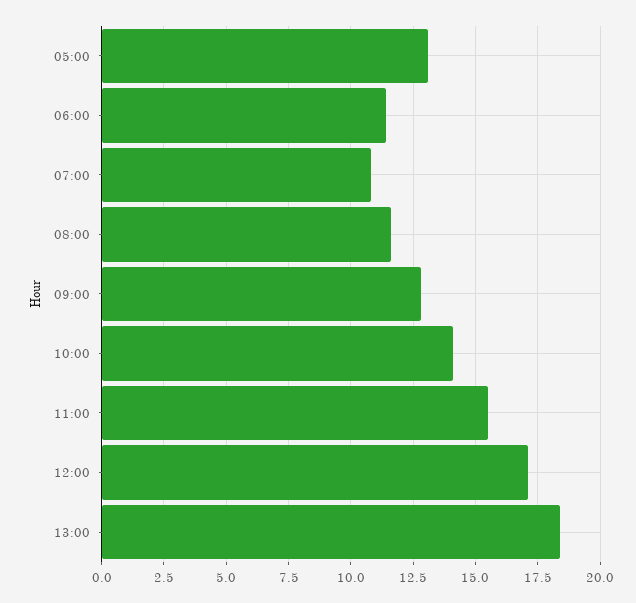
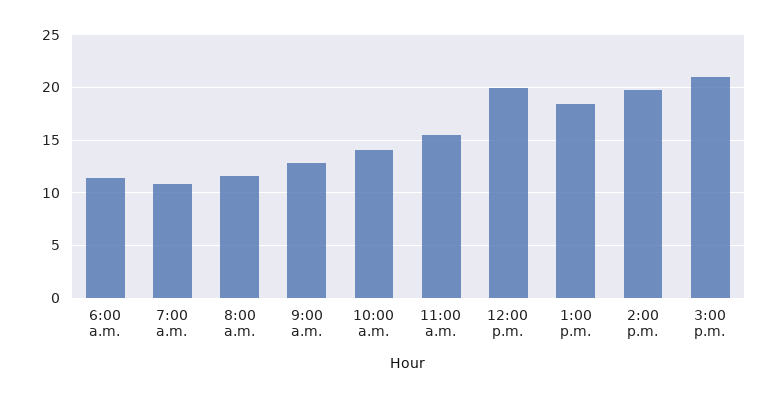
05:00: 13 -> none
12:00: 17 -> 20
2:00 p.m.: none -> 20
3:00 p.m.: none -> 21

